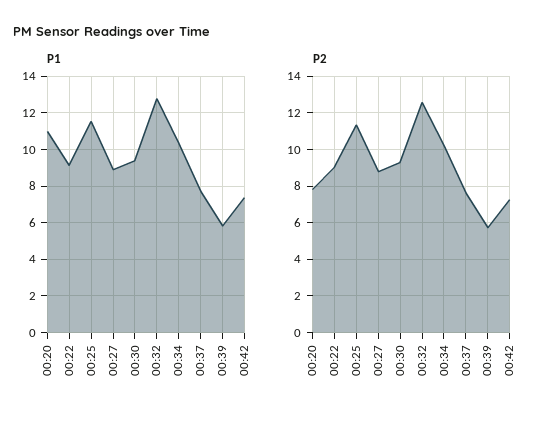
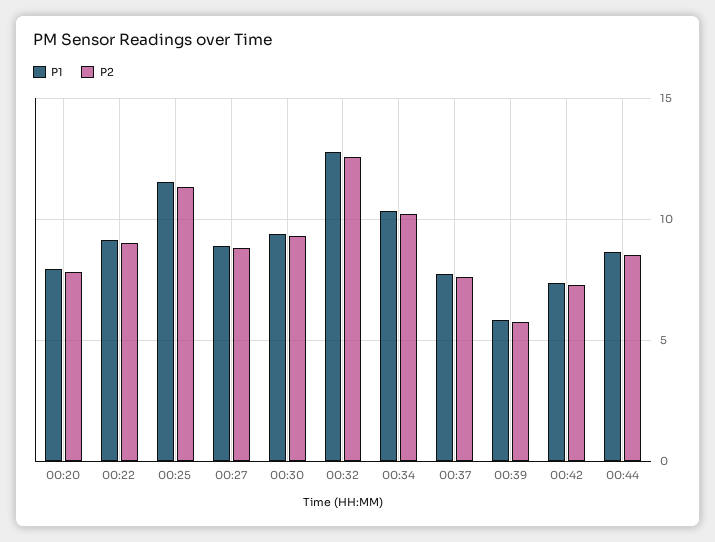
P1, 00:20: 11 -> 8
P1, 00:44: none -> 8.5
P2, 00:44: none -> 8.5

